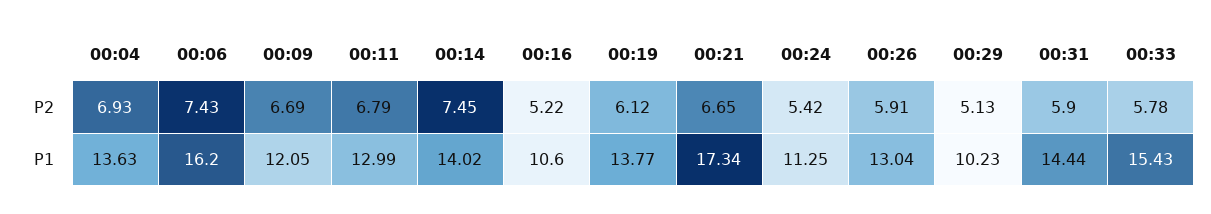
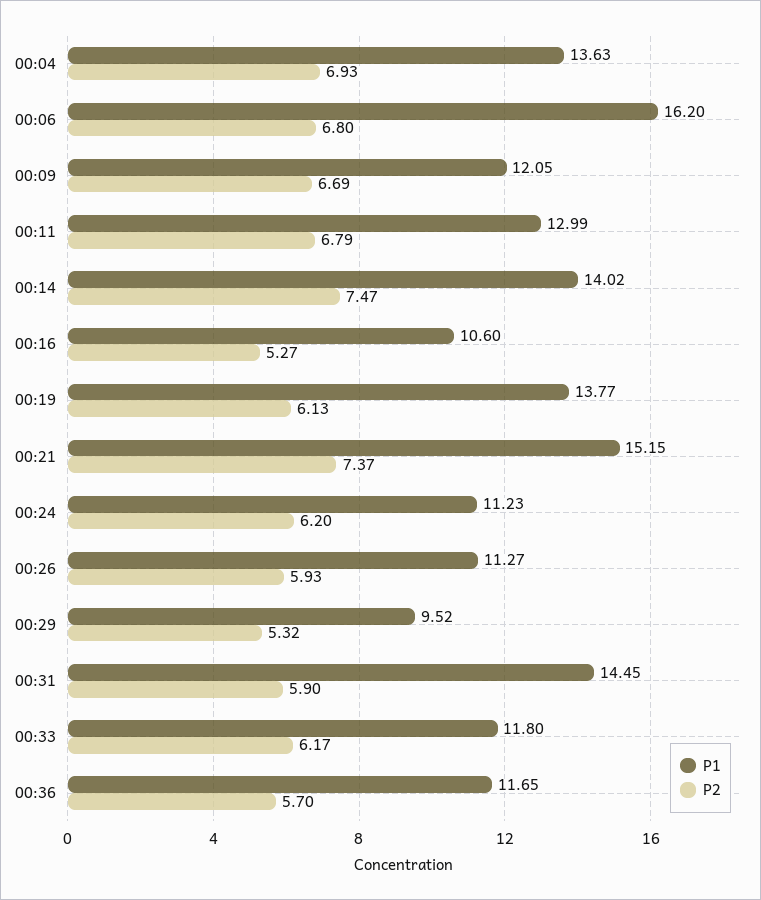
P2, 00:06: 7.43 -> 6.8
P2, 00:14: 7.45 -> 7.47
P2, 00:16: 5.22 -> 5.27
P2, 00:19: 6.12 -> 6.13
P2, 00:21: 6.65 -> 7.37
P2, 00:24: 5.42 -> 6.2
P2, 00:26: 5.91 -> 5.93
P2, 00:29: 5.13 -> 5.32
P2, 00:33: 5.78 -> 6.17
P1, 00:21: 17.34 -> 15.15
P1, 00:24: 11.25 -> 11.23
P1, 00:26: 13.04 -> 11.27
P1, 00:29: 10.23 -> 9.52
P1, 00:31: 14.44 -> 14.45
P1, 00:33: 15.43 -> 11.8
P1, 00:36: none -> 11.65
P2, 00:36: none -> 5.7

